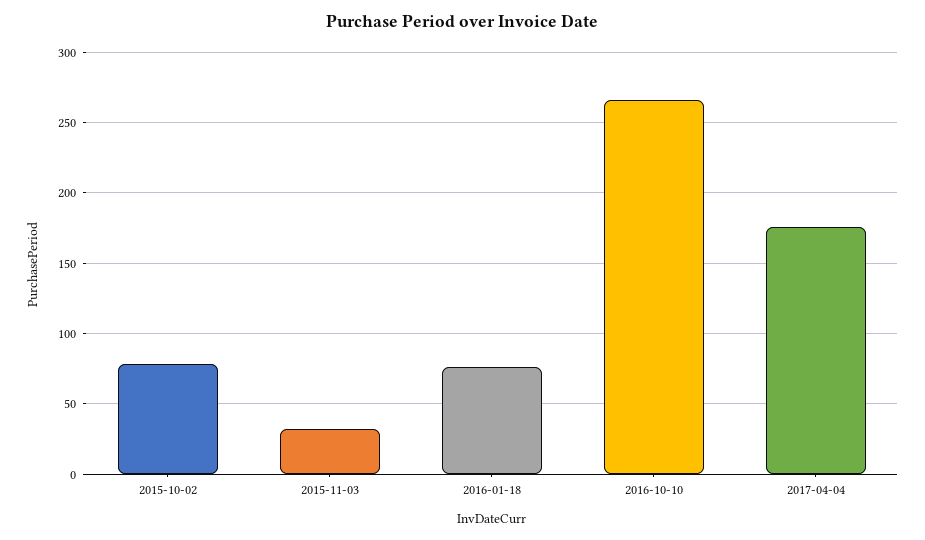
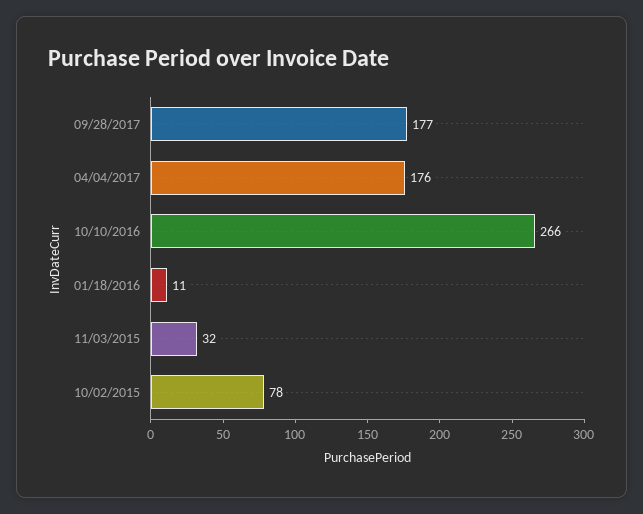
2016-01-18: 75 -> 11
09/28/2017: none -> 177

